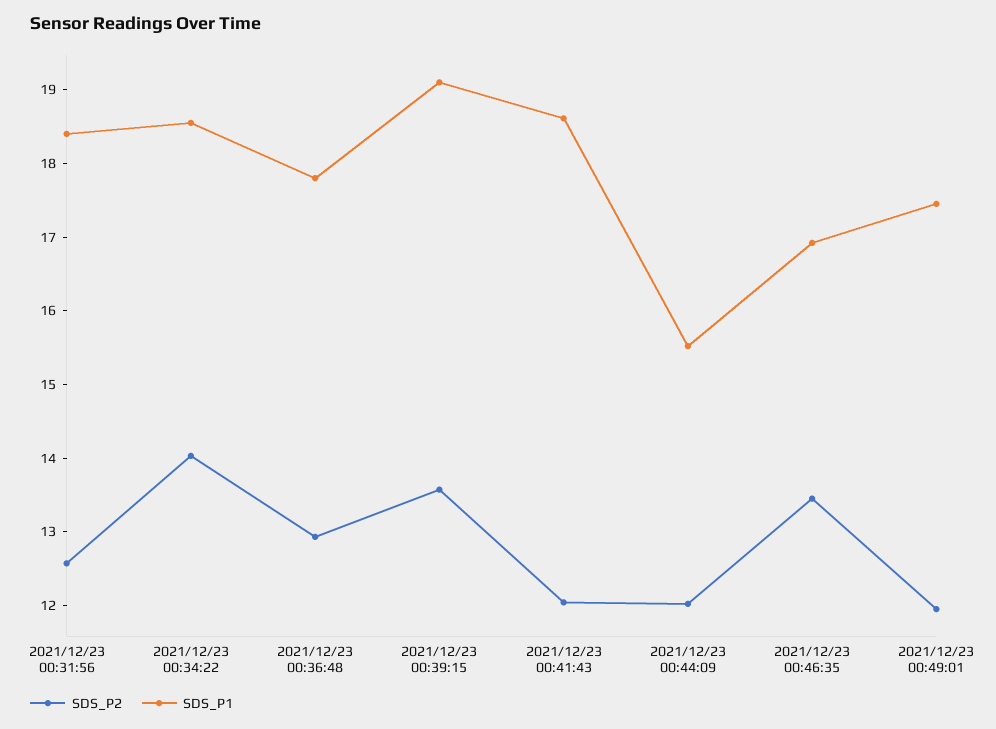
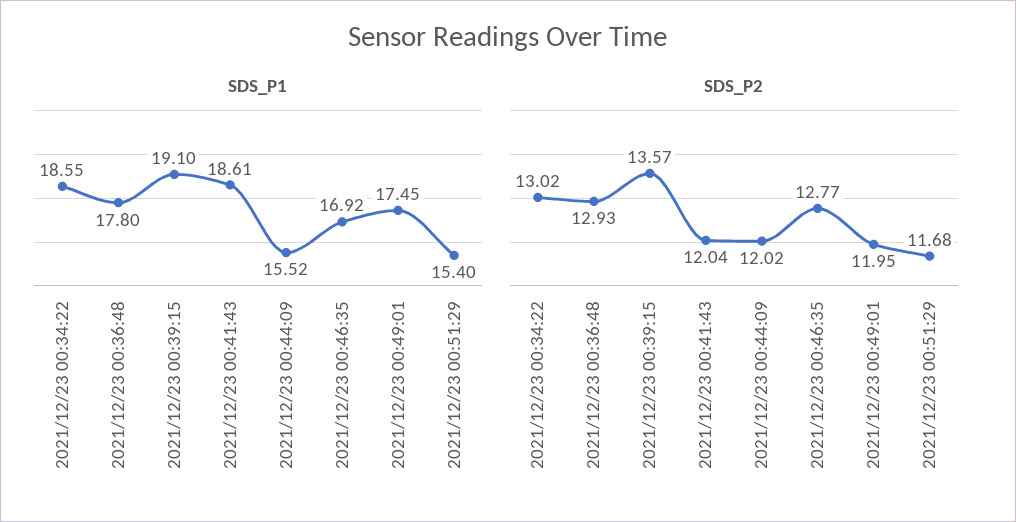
SDS_P2, 2021/12/23 00:31:56: 12.6 -> none
SDS_P1, 2021/12/23 00:31:56: 18.4 -> none
SDS_P2, 2021/12/23 00:34:22: 14 -> 13.02
SDS_P2, 2021/12/23 00:46:35: 13.4 -> 12.77
SDS_P1, 2021/12/23 00:51:29: none -> 15.4
SDS_P2, 2021/12/23 00:51:29: none -> 11.68

